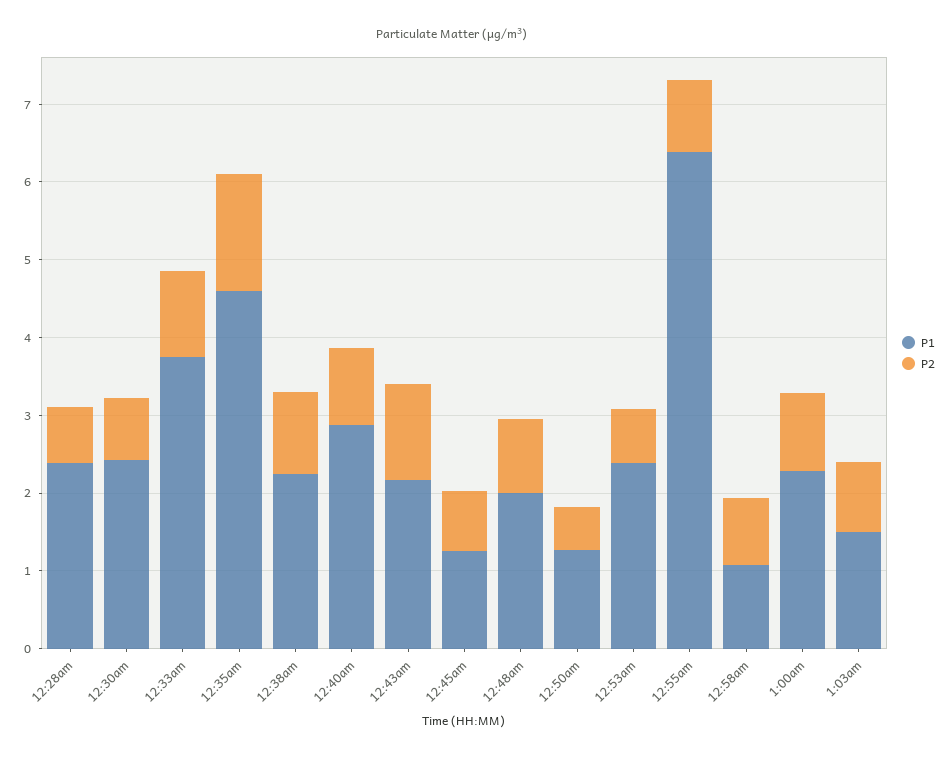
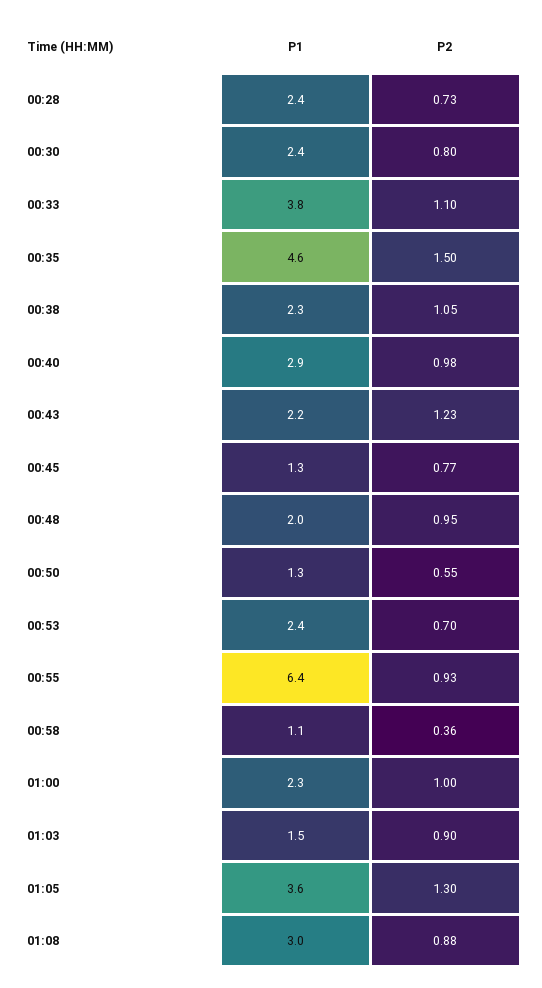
P2, 12:58am: 0.8 -> 0.36
P1, 01:05: none -> 3.6
P2, 01:05: none -> 1.3
P1, 01:08: none -> 3
P2, 01:08: none -> 0.88

